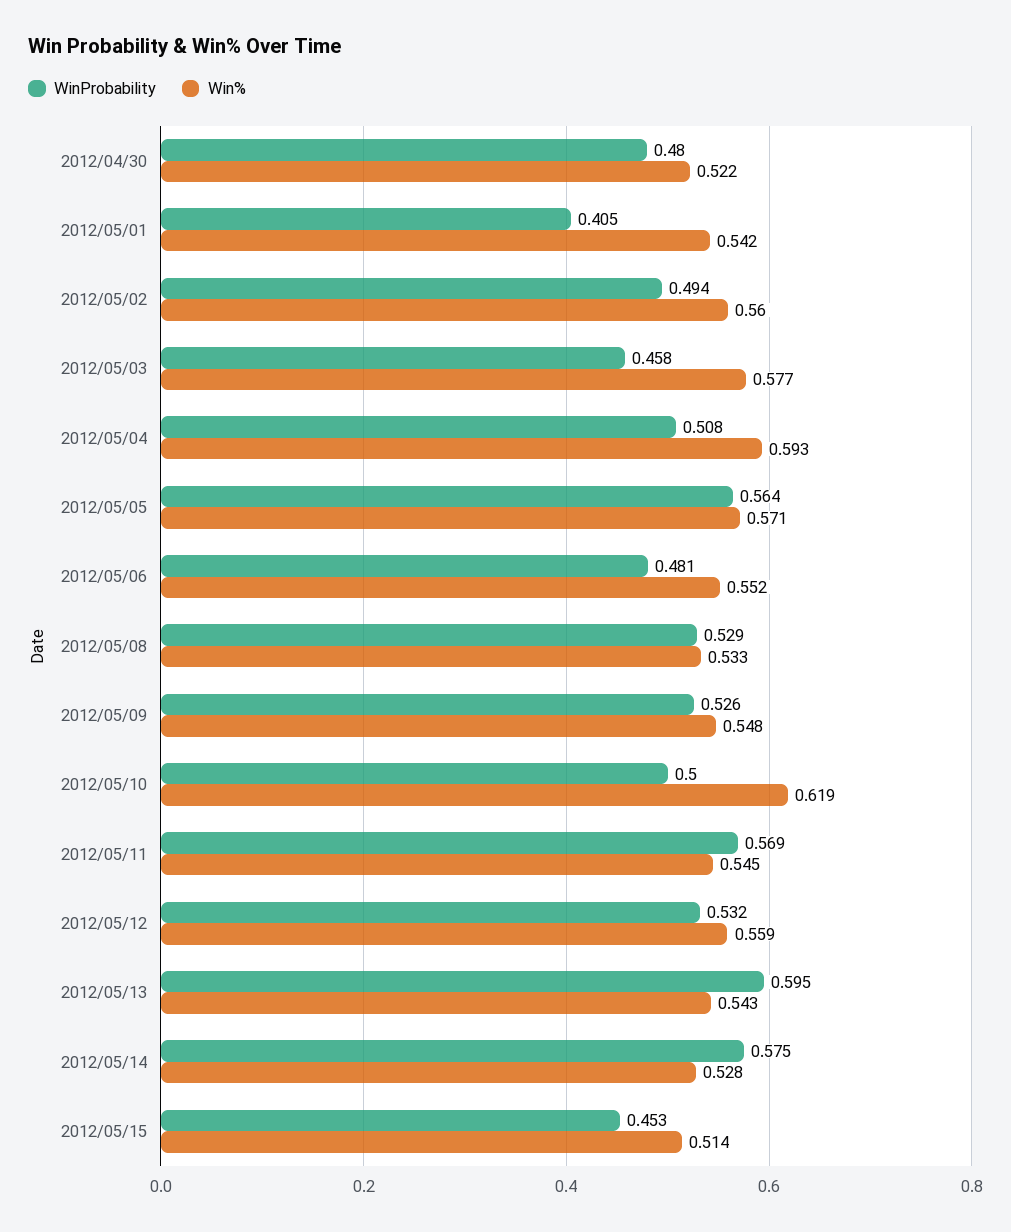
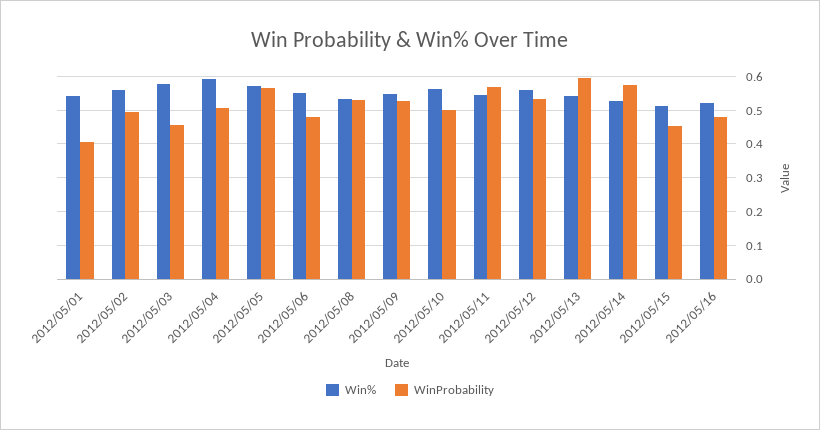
WinProbability, 2012/04/30: 0.48 -> none
Win%, 2012/04/30: 0.522 -> none
Win%, 2012/05/10: 0.619 -> 0.56
Win%, 2012/05/16: none -> 0.52
WinProbability, 2012/05/16: none -> 0.48

